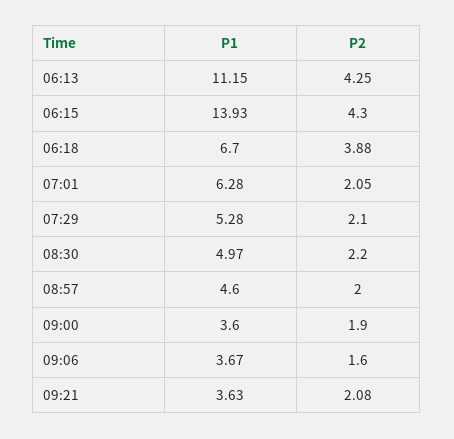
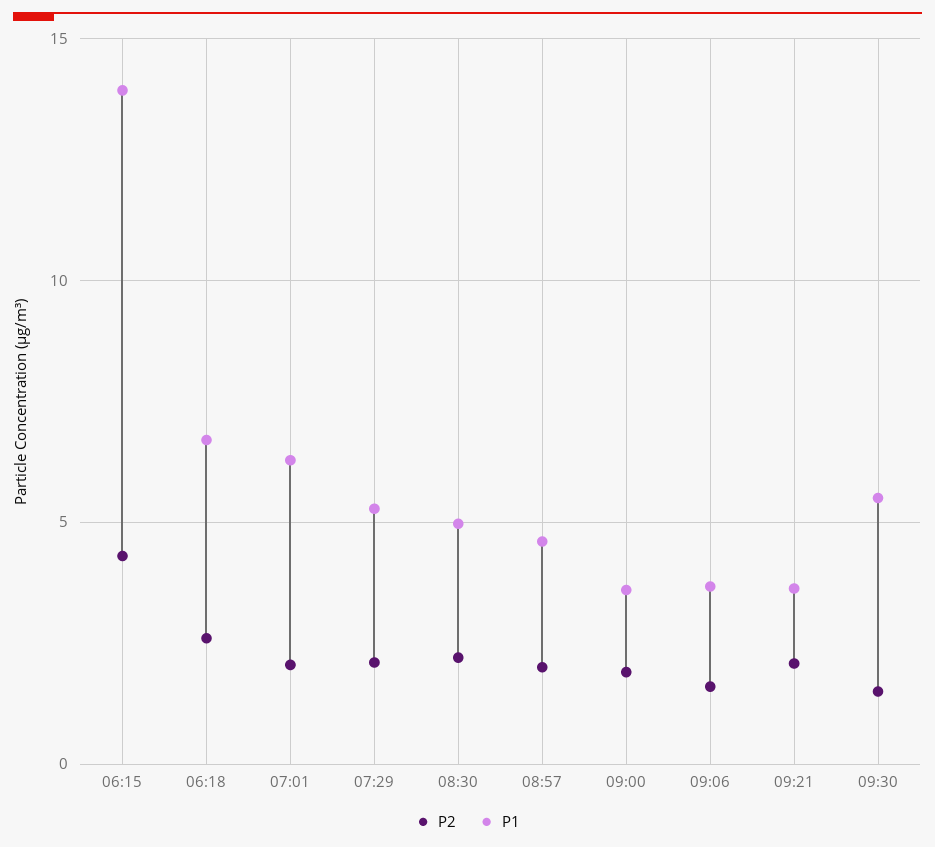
P1, 06:13: 11.15 -> none
P2, 06:13: 4.25 -> none
P2, 06:18: 3.88 -> 2.5
P2, 09:30: none -> 1.5
P1, 09:30: none -> 5.5

